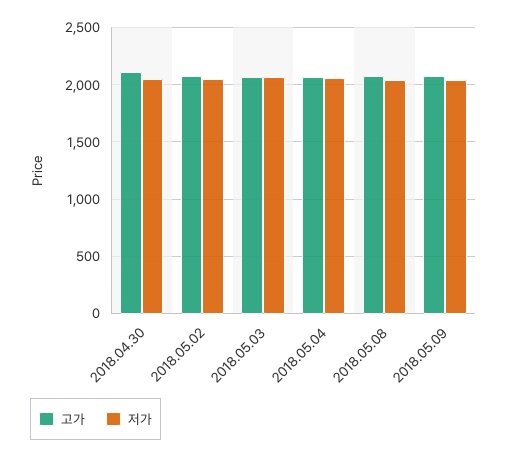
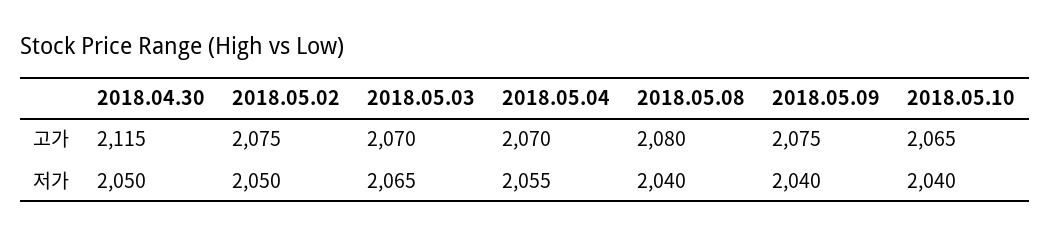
고가, 2018.05.10: none -> 2065
저가, 2018.05.10: none -> 2040

